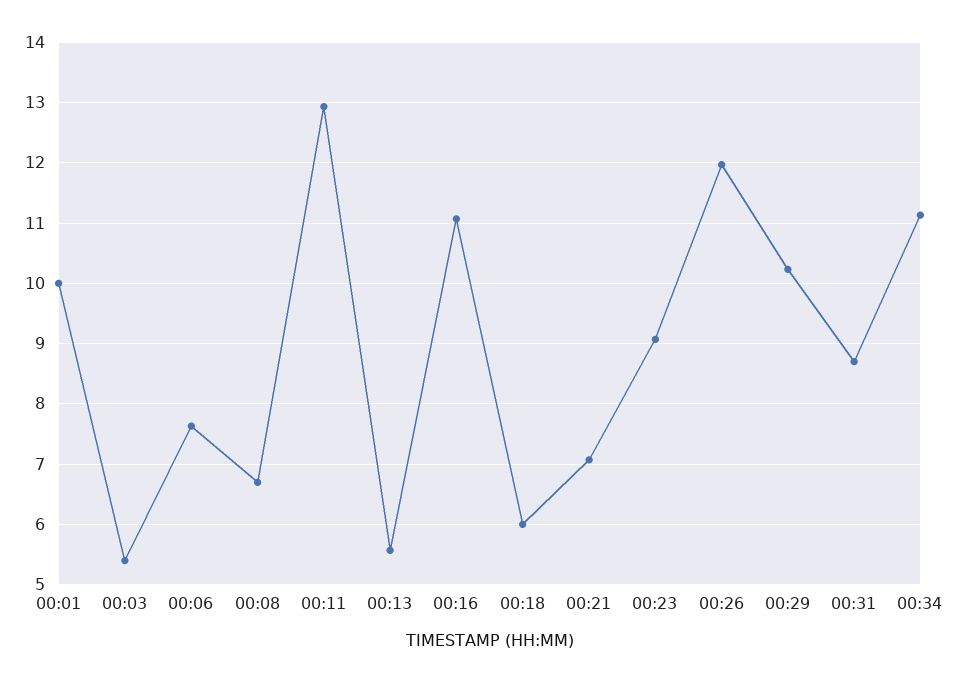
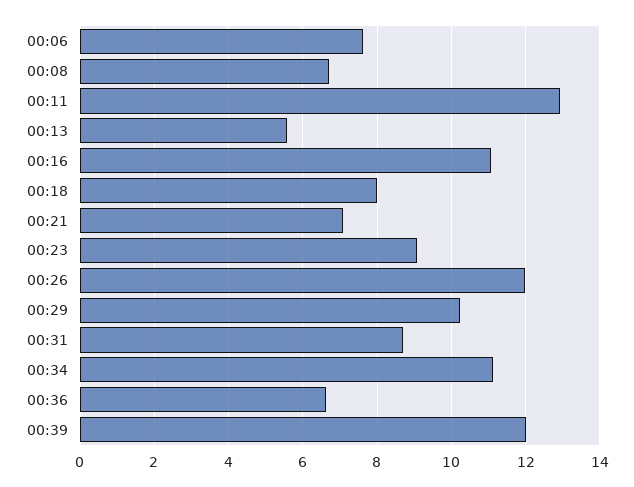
00:01: 10 -> none
00:03: 5.4 -> none
00:18: 6 -> 8
00:36: none -> 6.6
00:39: none -> 12

